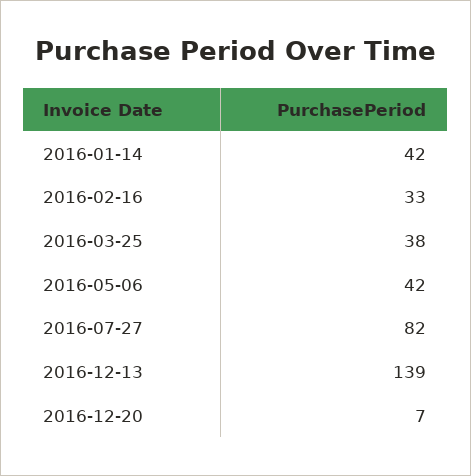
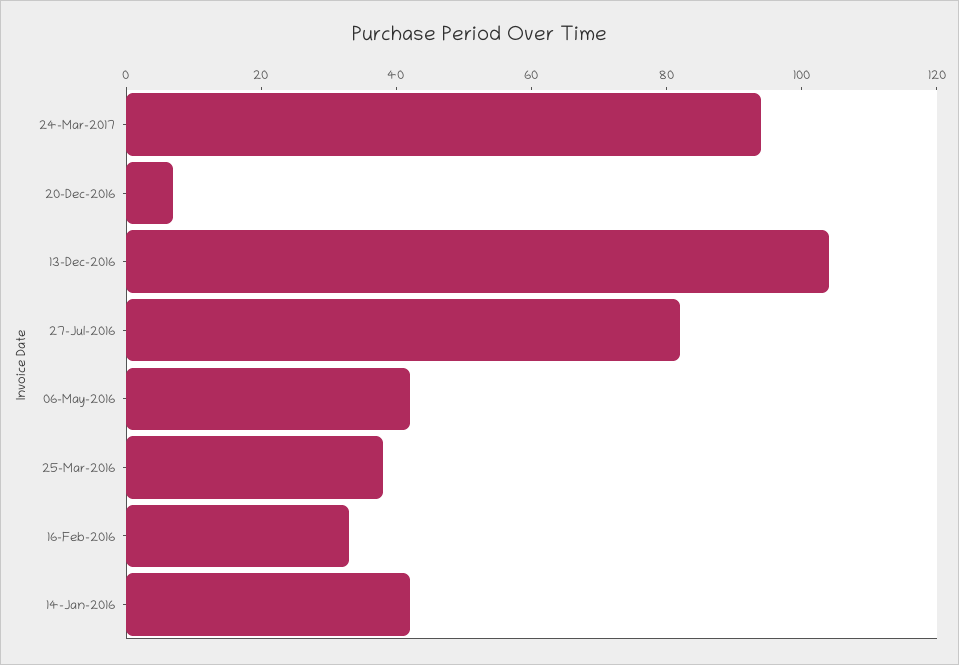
2016-12-13: 139 -> 105
24-Mar-2017: none -> 95

